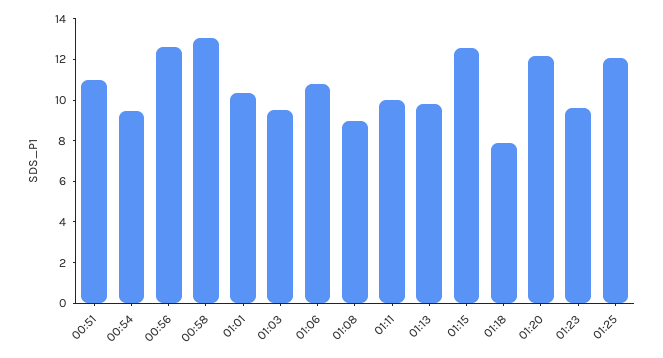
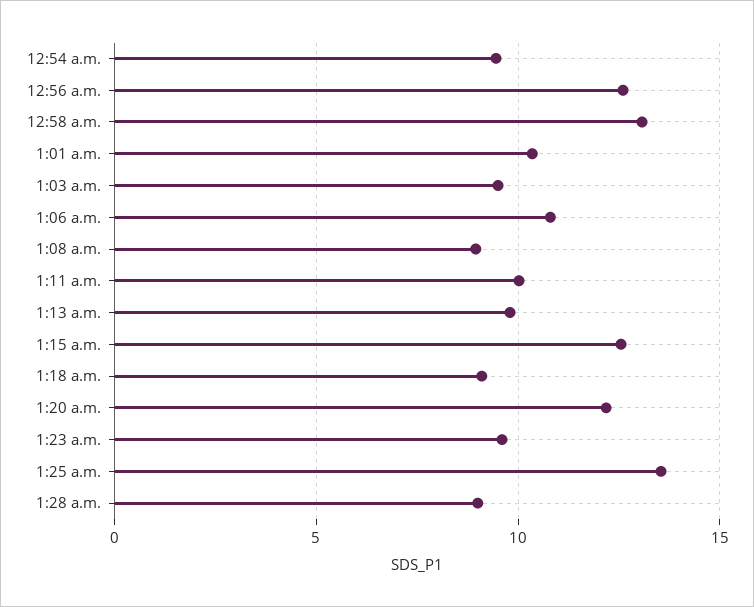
00:51: 11 -> none
01:18: 8 -> 9
01:25: 12 -> 13.5
1:28 a.m.: none -> 9

